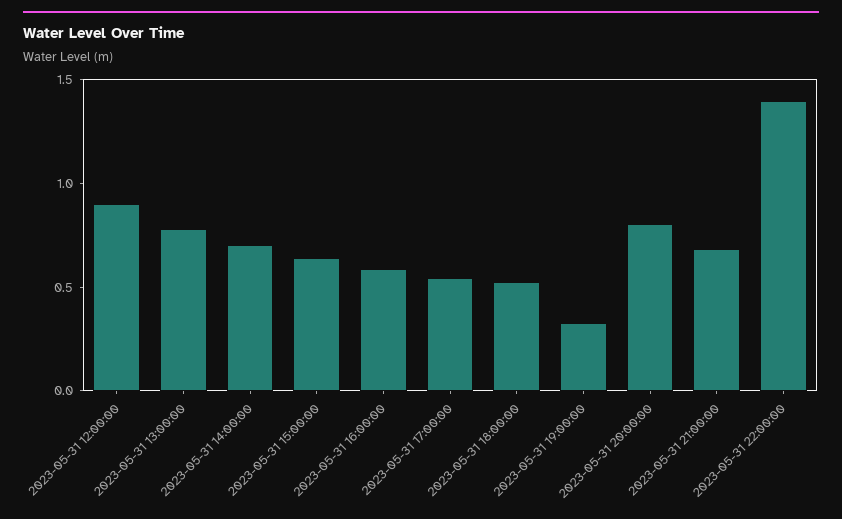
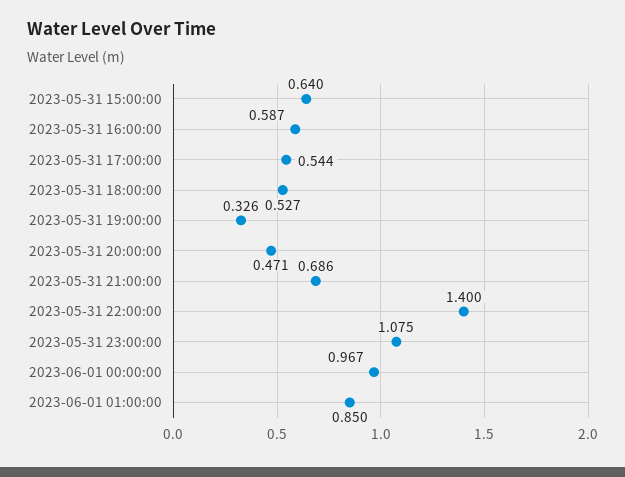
2023-05-31 12:00:00: 0.9 -> none
2023-05-31 13:00:00: 0.8 -> none
2023-05-31 14:00:00: 0.7 -> none
2023-05-31 20:00:00: 0.8 -> 0.471
2023-05-31 23:00:00: none -> 1.075
2023-06-01 00:00:00: none -> 0.967
2023-06-01 01:00:00: none -> 0.85

